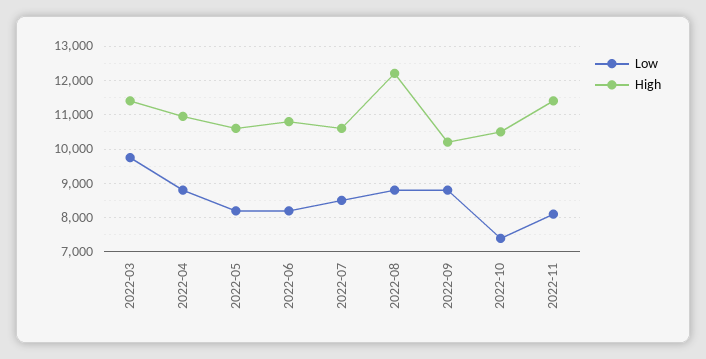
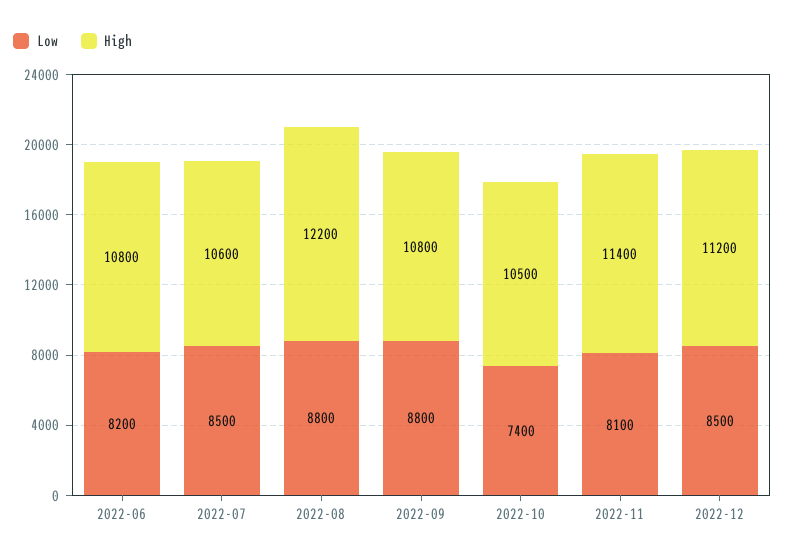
Low, 2022-03: 9800 -> none
High, 2022-03: 11400 -> none
Low, 2022-04: 8800 -> none
High, 2022-04: 11000 -> none
Low, 2022-05: 8200 -> none
High, 2022-05: 10600 -> none
High, 2022-09: 10200 -> 10800
Low, 2022-12: none -> 8500
High, 2022-12: none -> 11200

